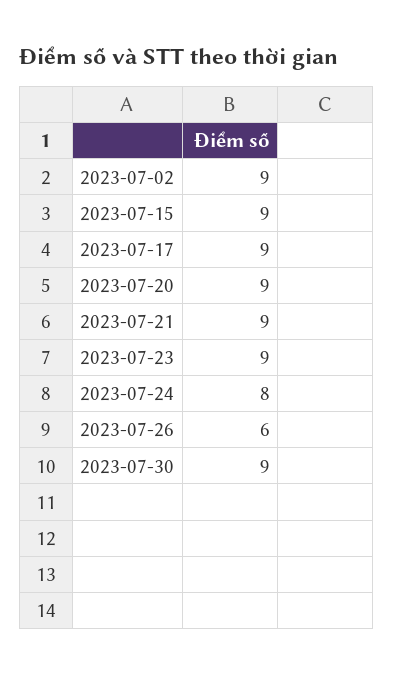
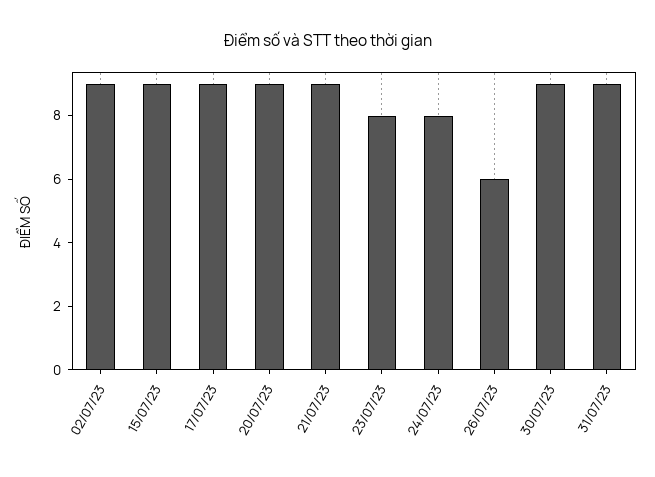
2023-07-23: 9 -> 8
31/07/23: none -> 9

